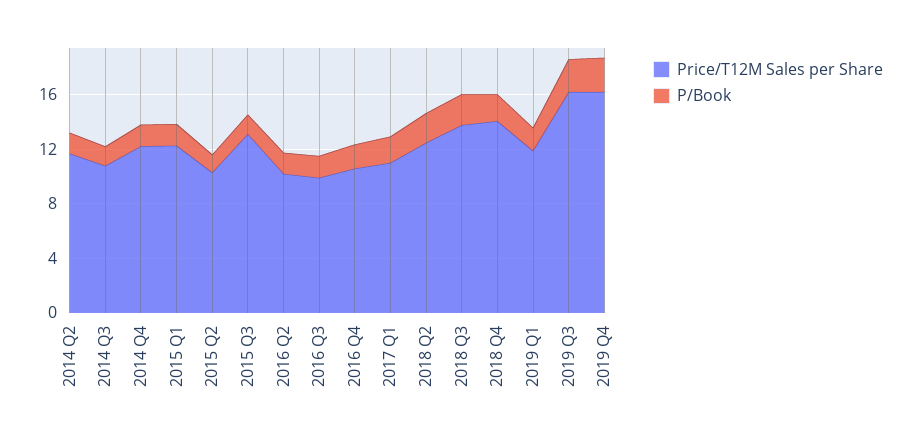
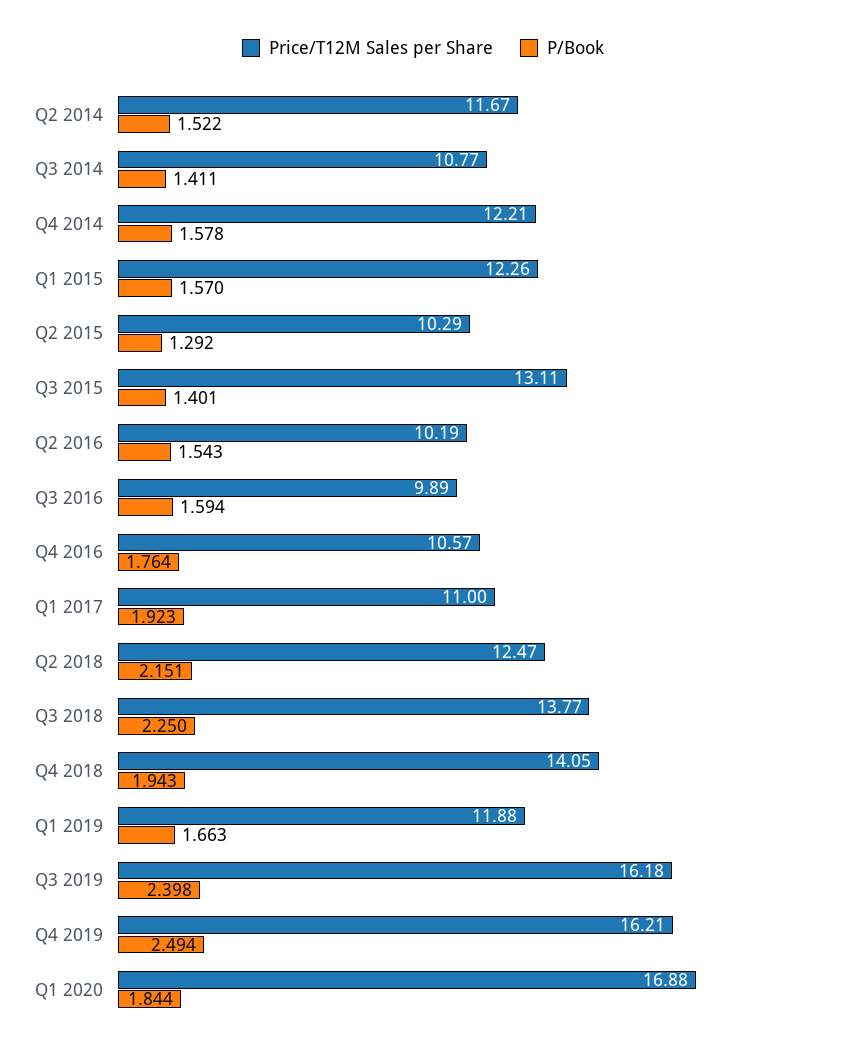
Price/T12M Sales per Share, Q1 2020: none -> 16.88
P/Book, Q1 2020: none -> 1.844

